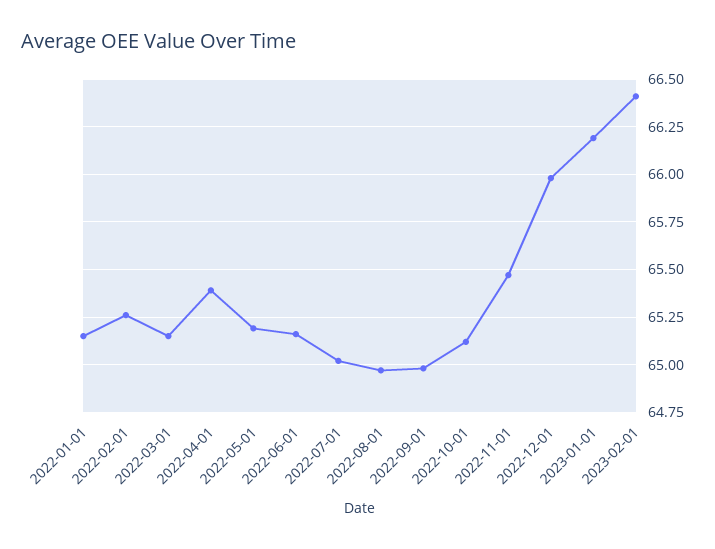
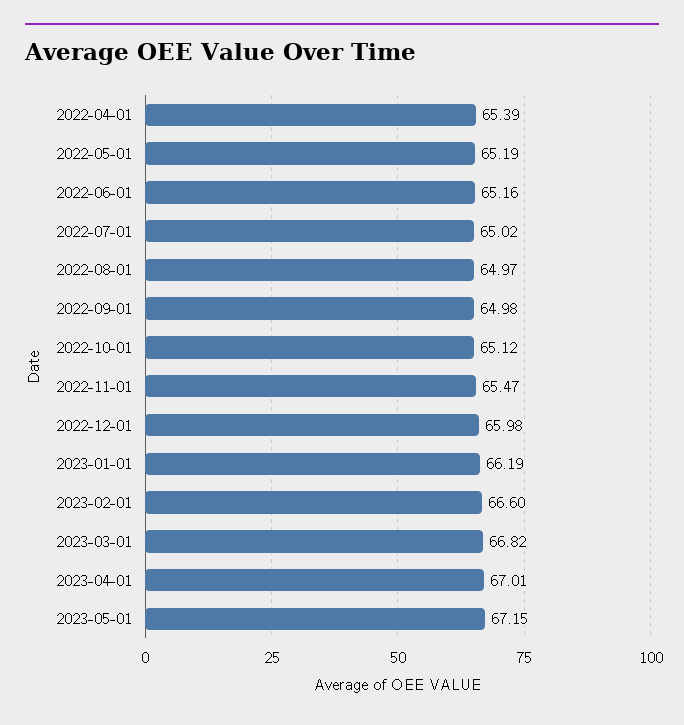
2022-01-01: 65.15 -> none
2022-02-01: 65.25 -> none
2022-03-01: 65.15 -> none
2023-02-01: 66.4 -> 66.6
2023-03-01: none -> 66.82
2023-04-01: none -> 67.01
2023-05-01: none -> 67.15

